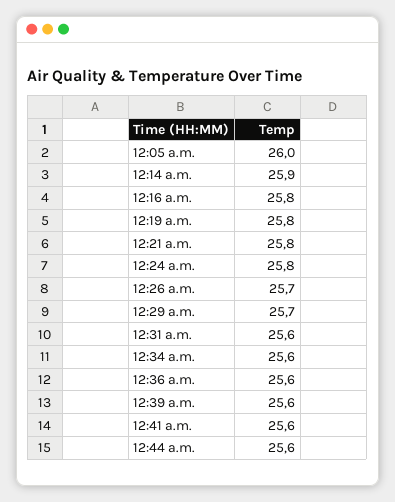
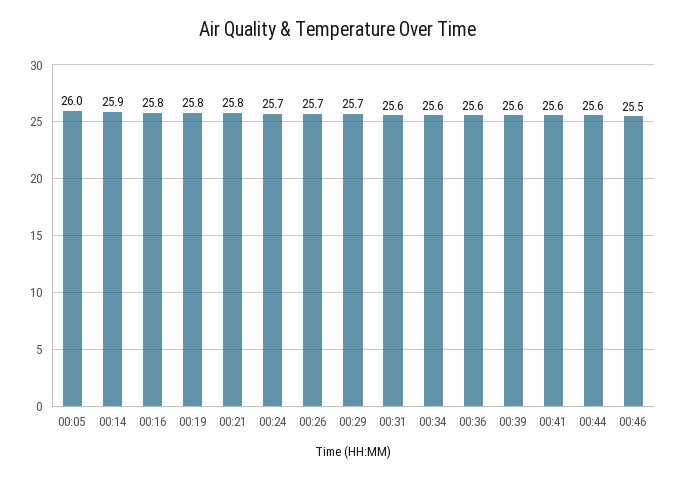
12:24 a.m.: 25.8 -> 25.7
00:46: none -> 25.5

